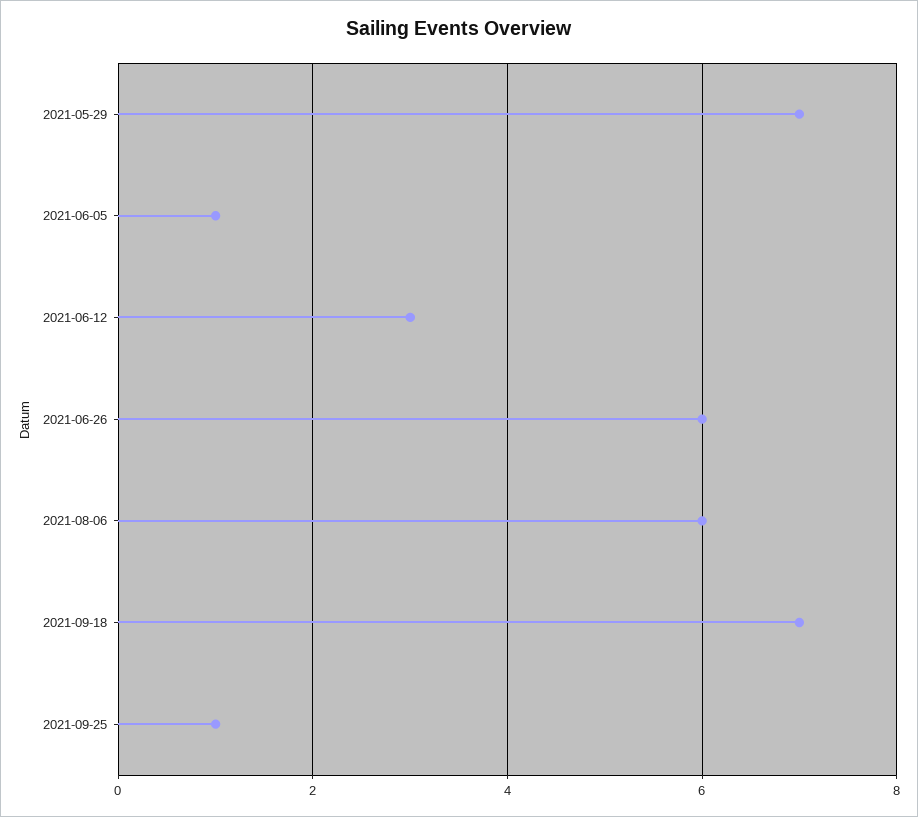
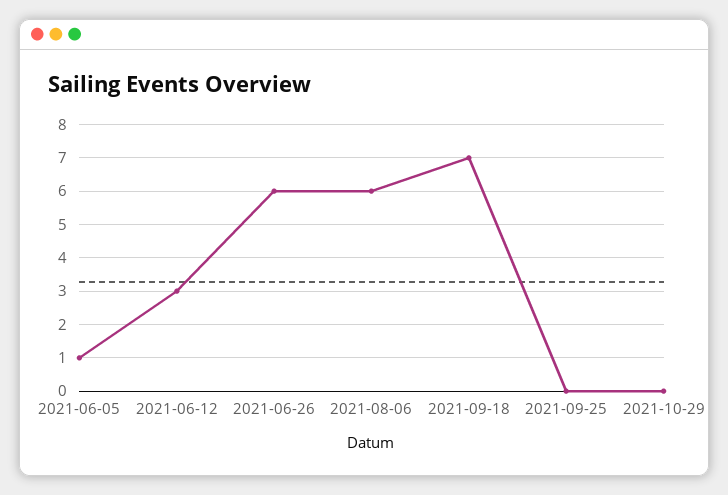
2021-05-29: 7 -> none
2021-09-25: 1 -> 0
2021-10-29: none -> 0

